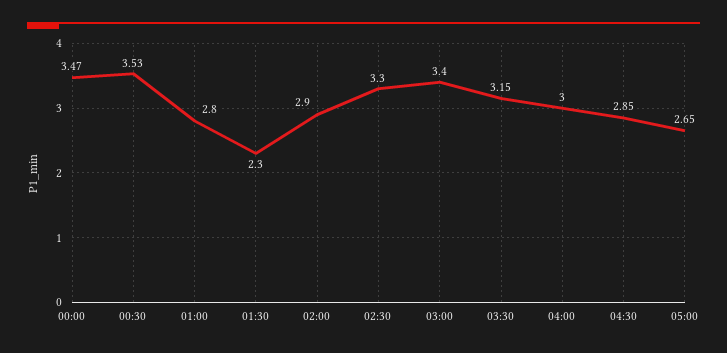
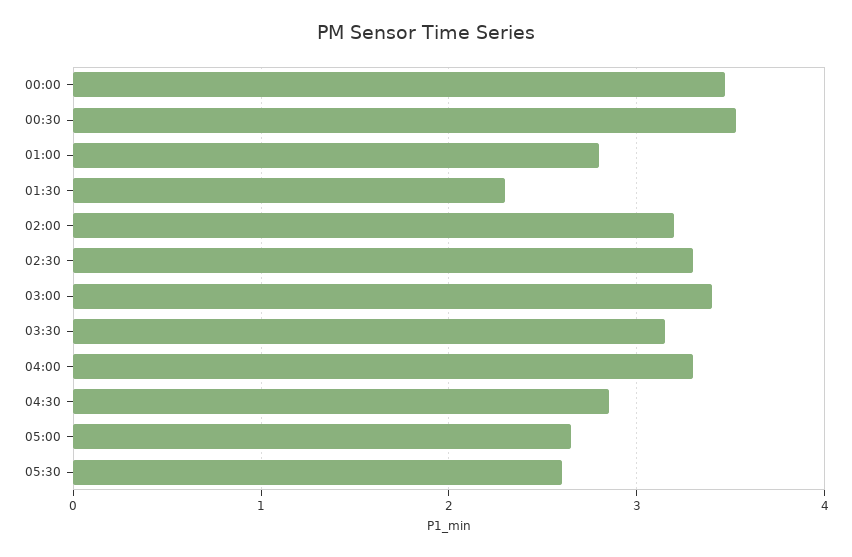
02:00: 2.9 -> 3.2
04:00: 3 -> 3.3
05:30: none -> 2.6

